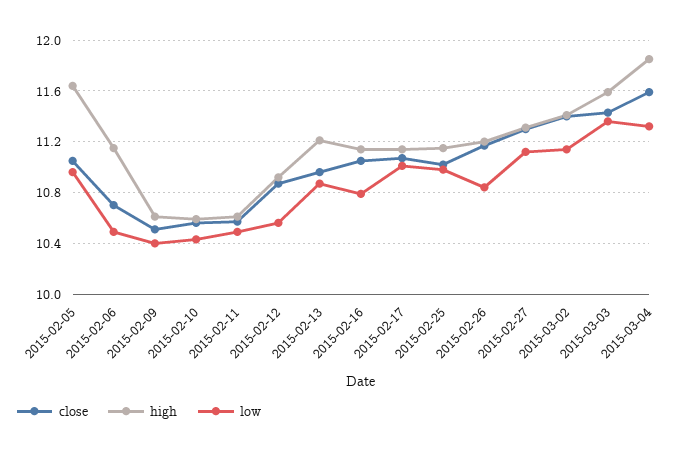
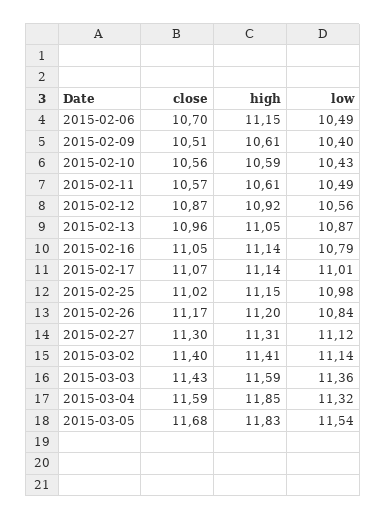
close, 2015-02-05: 11.05 -> none
high, 2015-02-05: 11.65 -> none
low, 2015-02-05: 10.95 -> none
high, 2015-02-13: 11.2 -> 11.05
close, 2015-03-05: none -> 11.68
high, 2015-03-05: none -> 11.83
low, 2015-03-05: none -> 11.54

